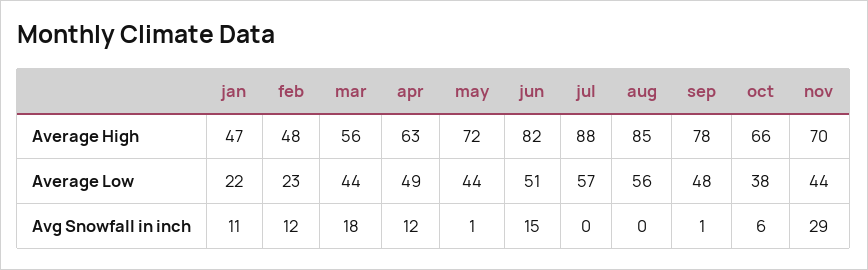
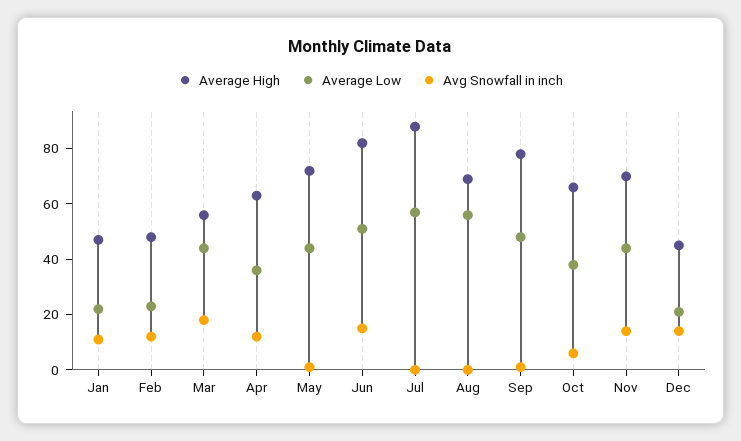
Average High, aug: 85 -> 70
Average Low, apr: 49 -> 35
Avg Snowfall in inch, nov: 29 -> 15
Average High, Dec: none -> 45
Average Low, Dec: none -> 20
Avg Snowfall in inch, Dec: none -> 15

